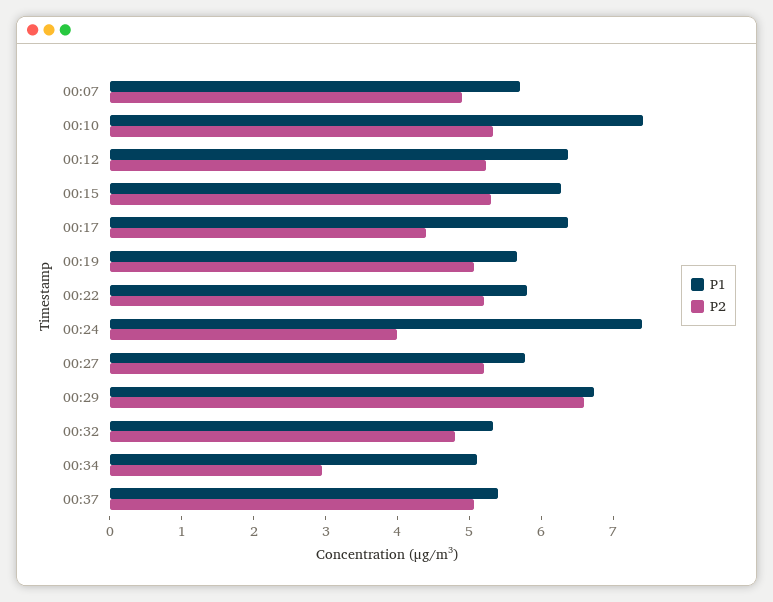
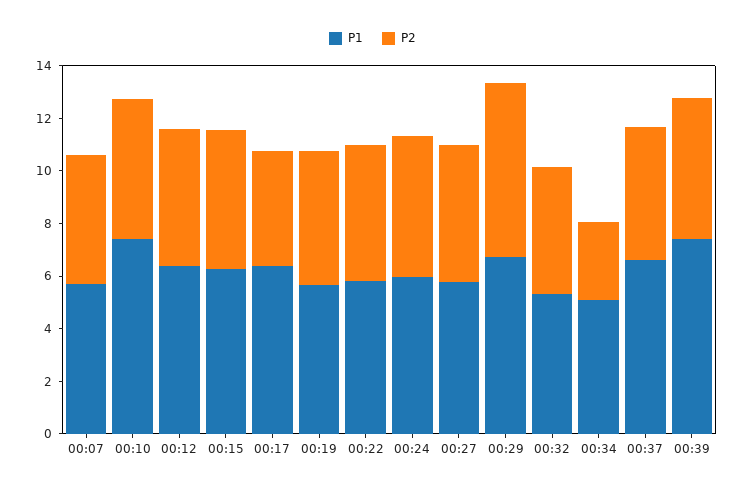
P1, 00:24: 7.4 -> 6
P2, 00:24: 4 -> 5.5
P1, 00:37: 5.4 -> 6.5
P1, 00:39: none -> 7.5
P2, 00:39: none -> 5.5

